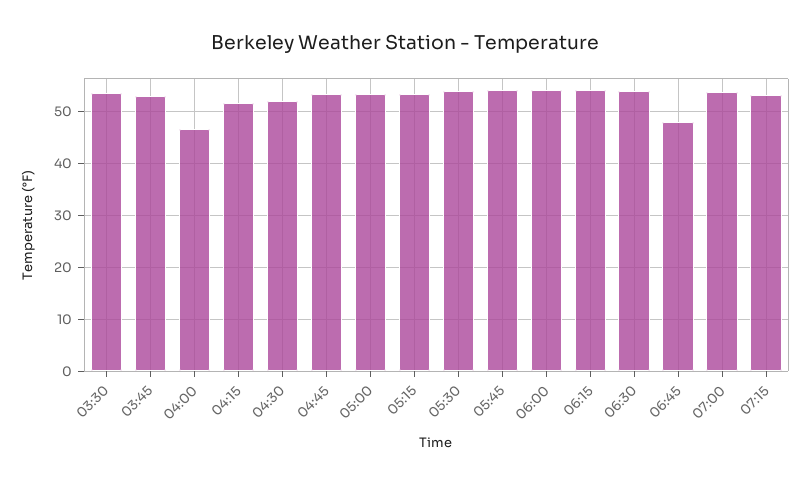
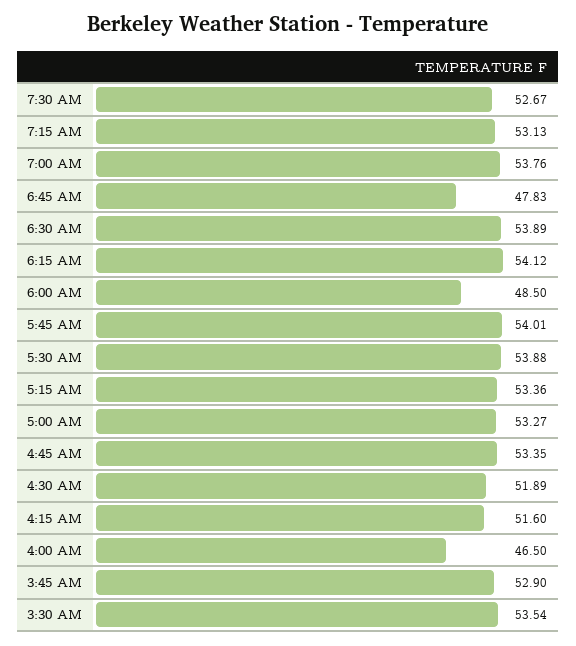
06:00: 54 -> 48.5
7:30 AM: none -> 52.67

